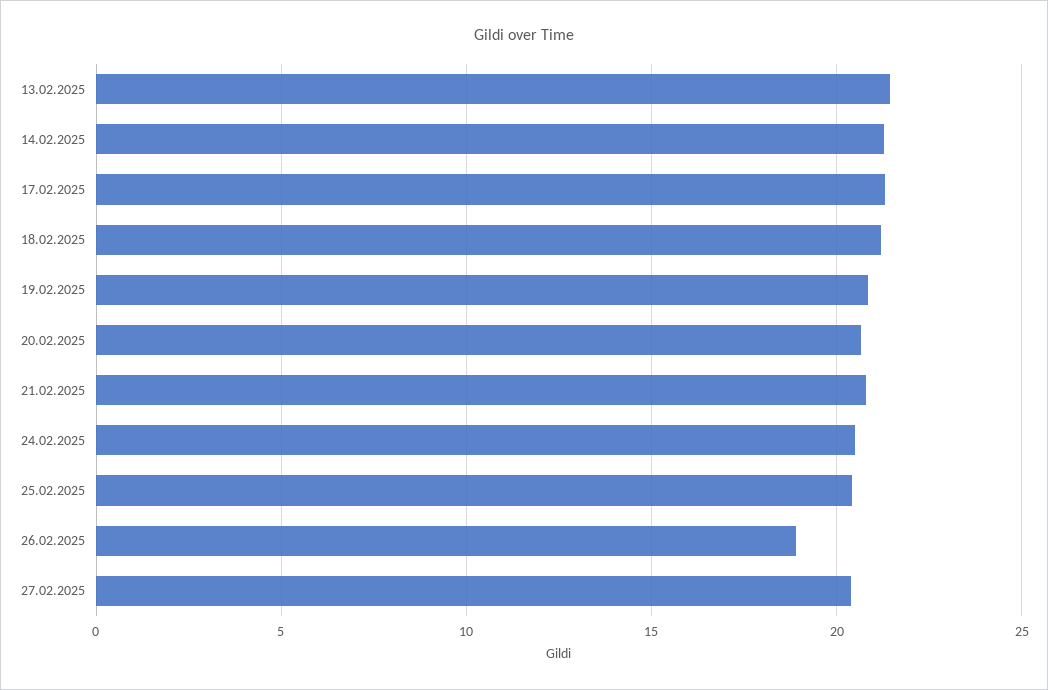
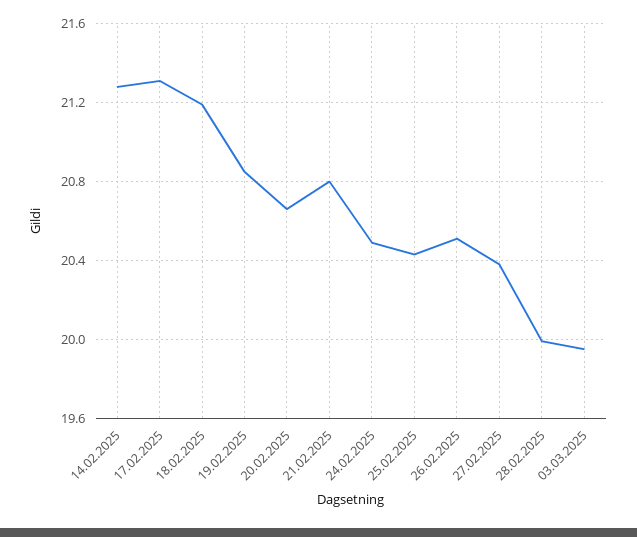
13.02.2025: 21.5 -> none
26.02.2025: 19 -> 20.5
28.02.2025: none -> 20
03.03.2025: none -> 19.95

